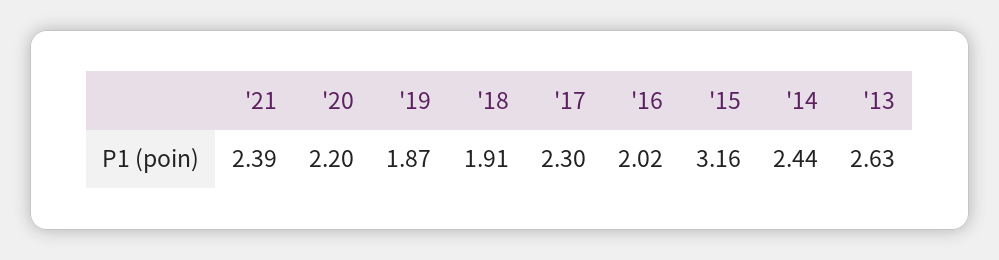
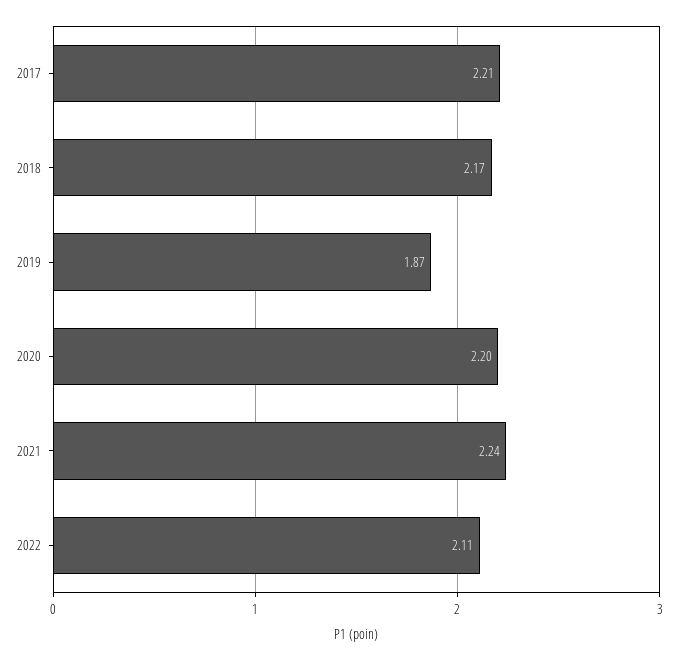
'21: 2.39 -> 2.24
'18: 1.91 -> 2.17
'17: 2.3 -> 2.21
'16: 2.02 -> none
'15: 3.16 -> none
'14: 2.44 -> none
'13: 2.63 -> none
2022: none -> 2.11

